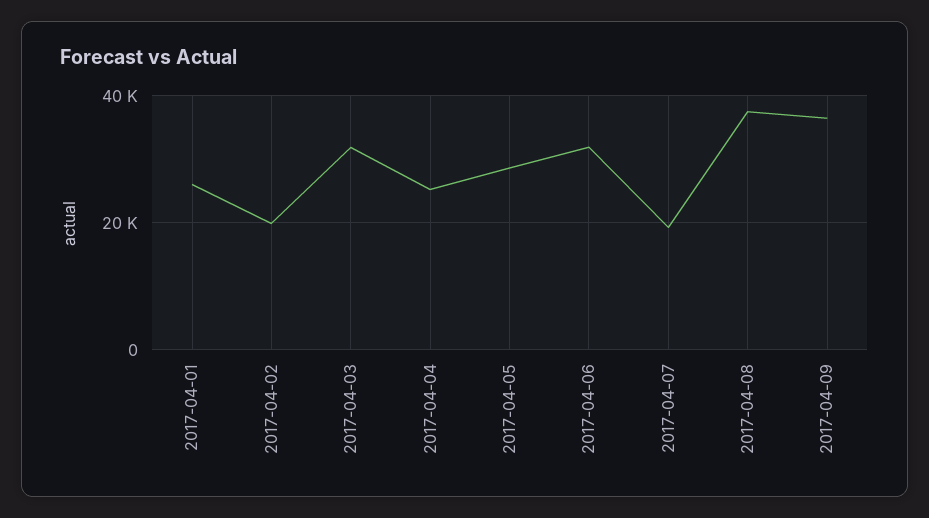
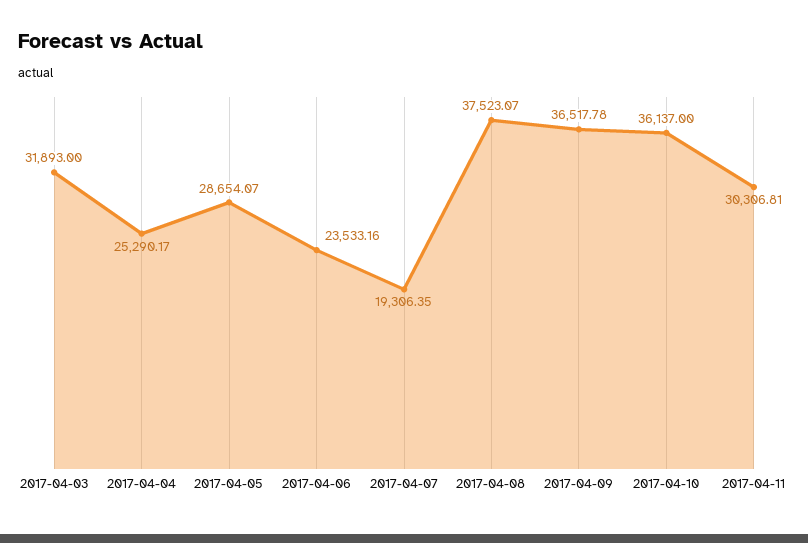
2017-04-01: 26000 -> none
2017-04-02: 20000 -> none
2017-04-06: 32000 -> 23533.16
2017-04-10: none -> 36137
2017-04-11: none -> 30306.81

